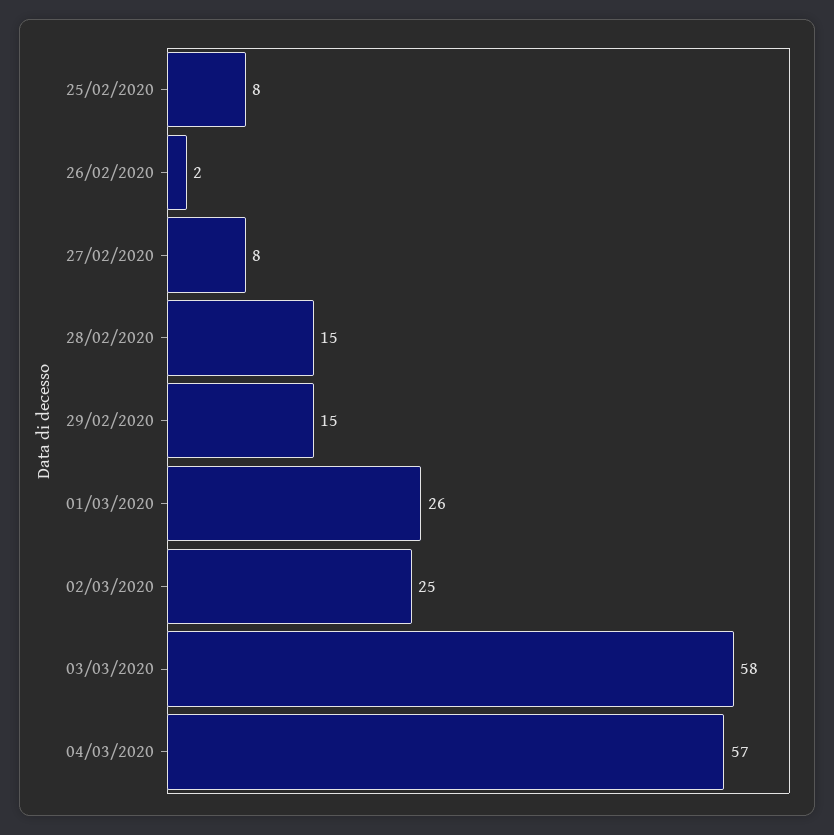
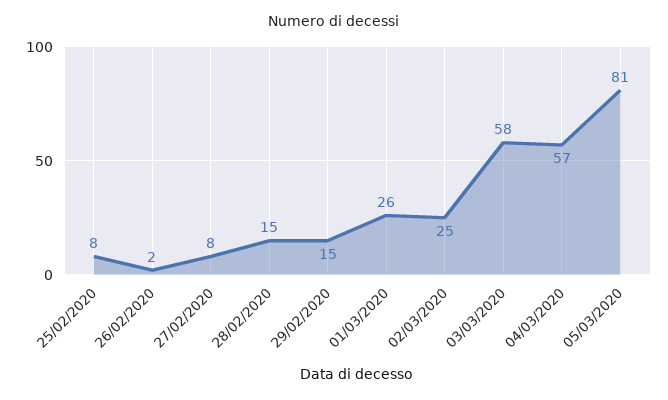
05/03/2020: none -> 81

